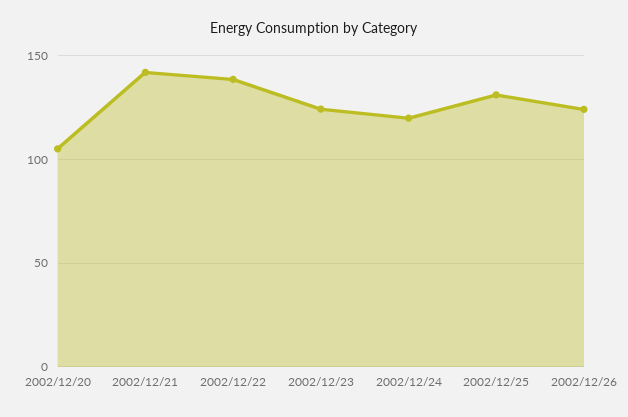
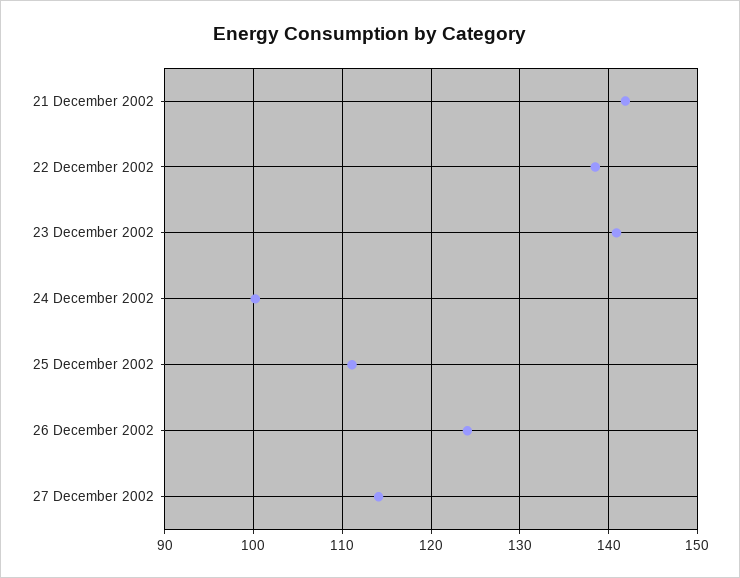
2002/12/20: 105 -> none
2002/12/23: 125 -> 141
2002/12/24: 120 -> 100
2002/12/25: 130 -> 111
27 December 2002: none -> 114

